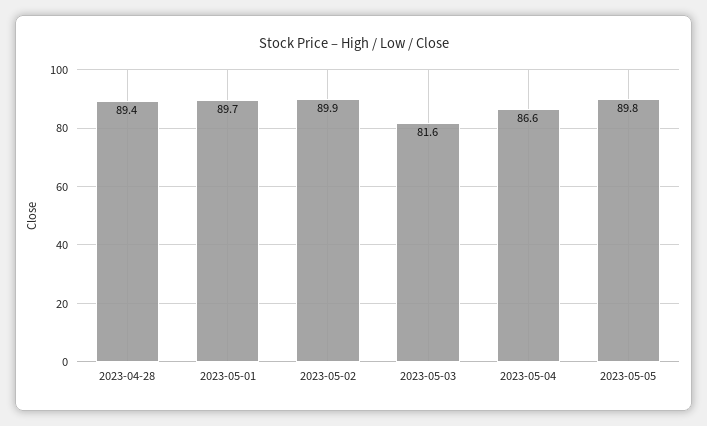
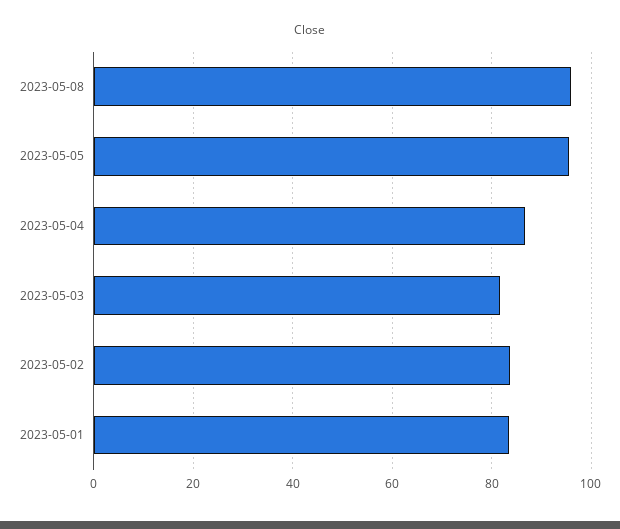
2023-04-28: 89.4 -> none
2023-05-01: 89.7 -> 84
2023-05-02: 89.9 -> 84
2023-05-05: 89.8 -> 96
2023-05-08: none -> 96

